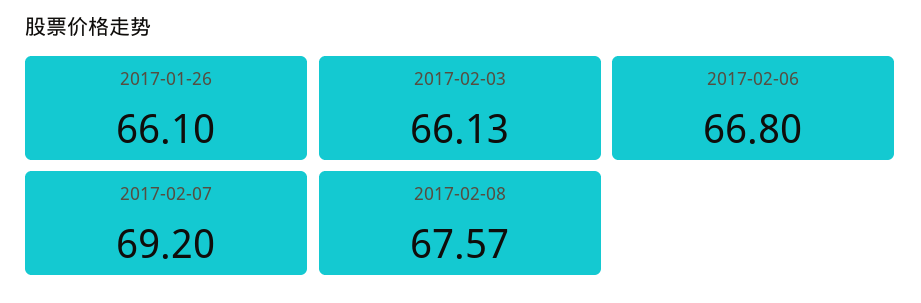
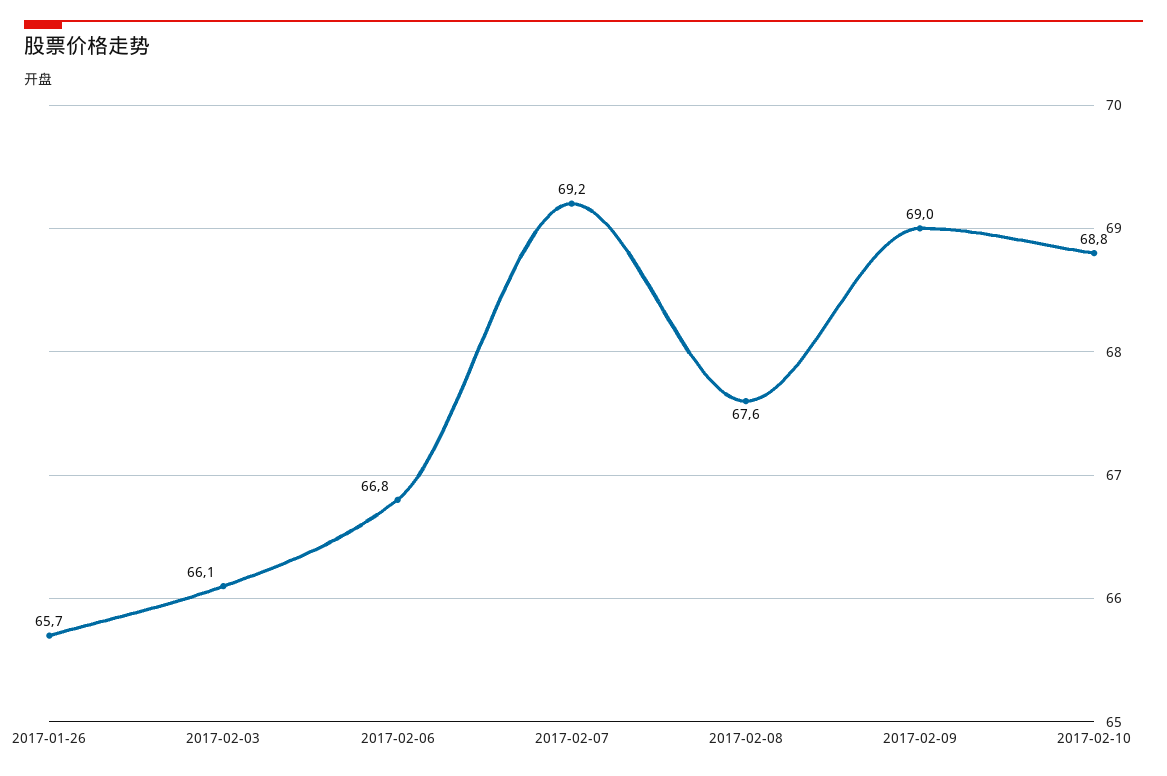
2017-01-26: 66.1 -> 65.7
2017-02-09: none -> 69
2017-02-10: none -> 68.8

